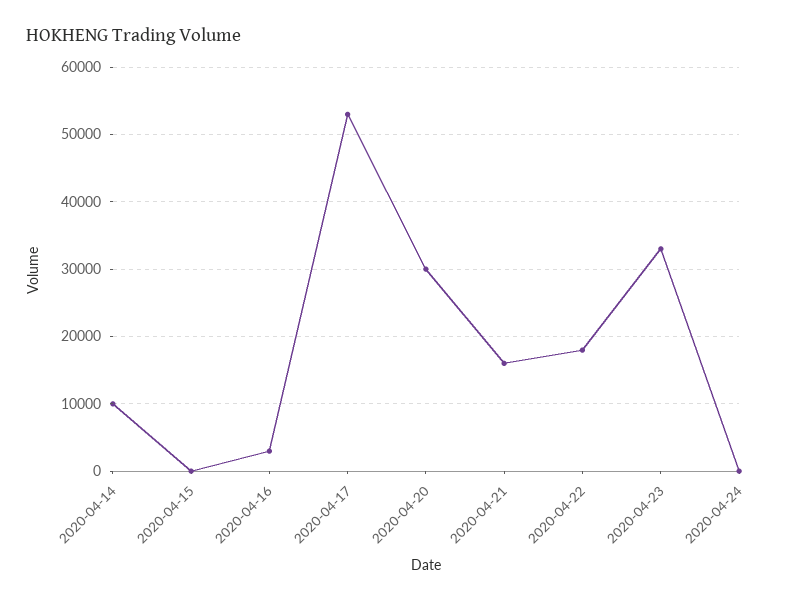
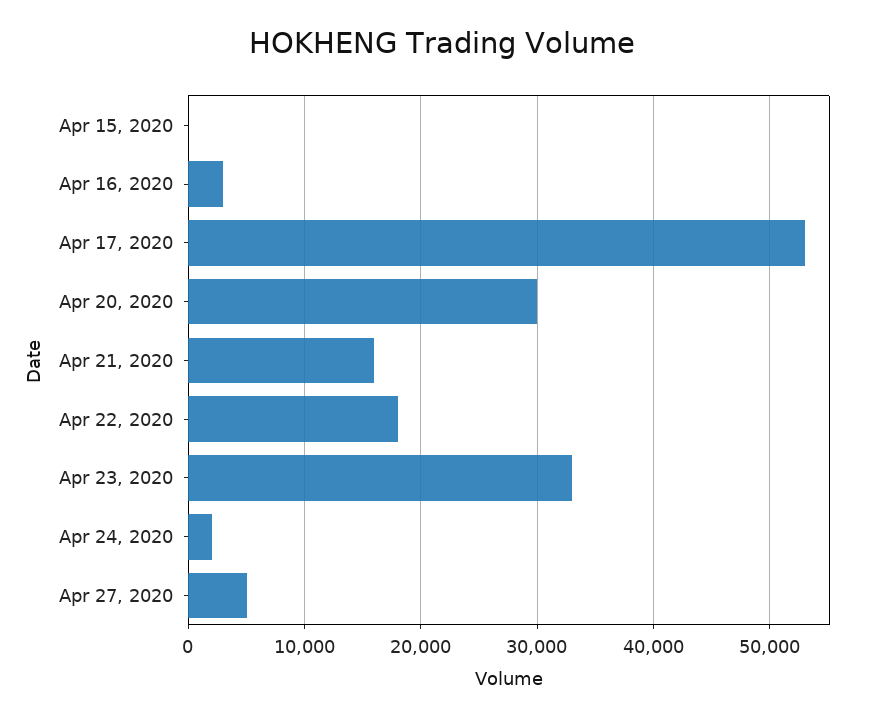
2020-04-14: 10000 -> none
2020-04-24: 0 -> 2000
Apr 27, 2020: none -> 5000

